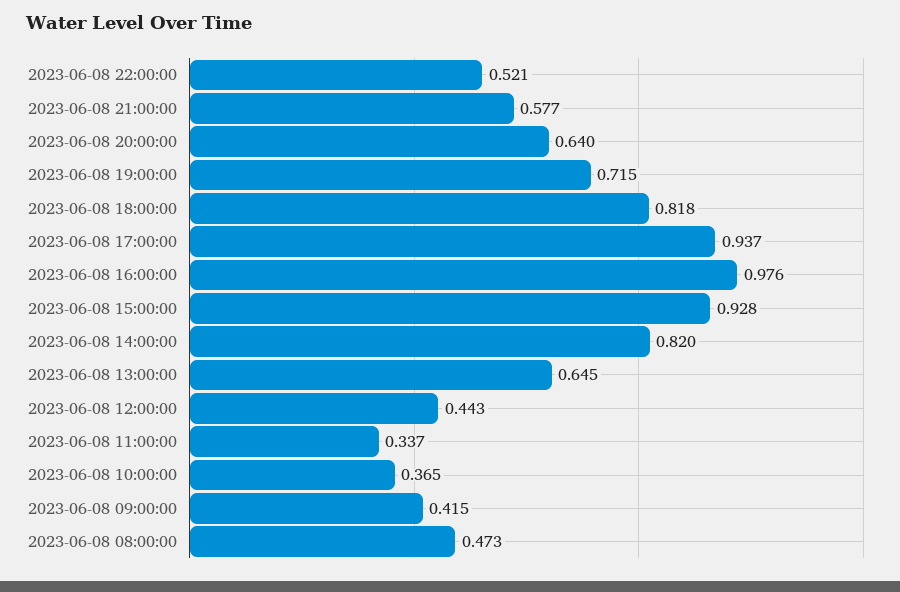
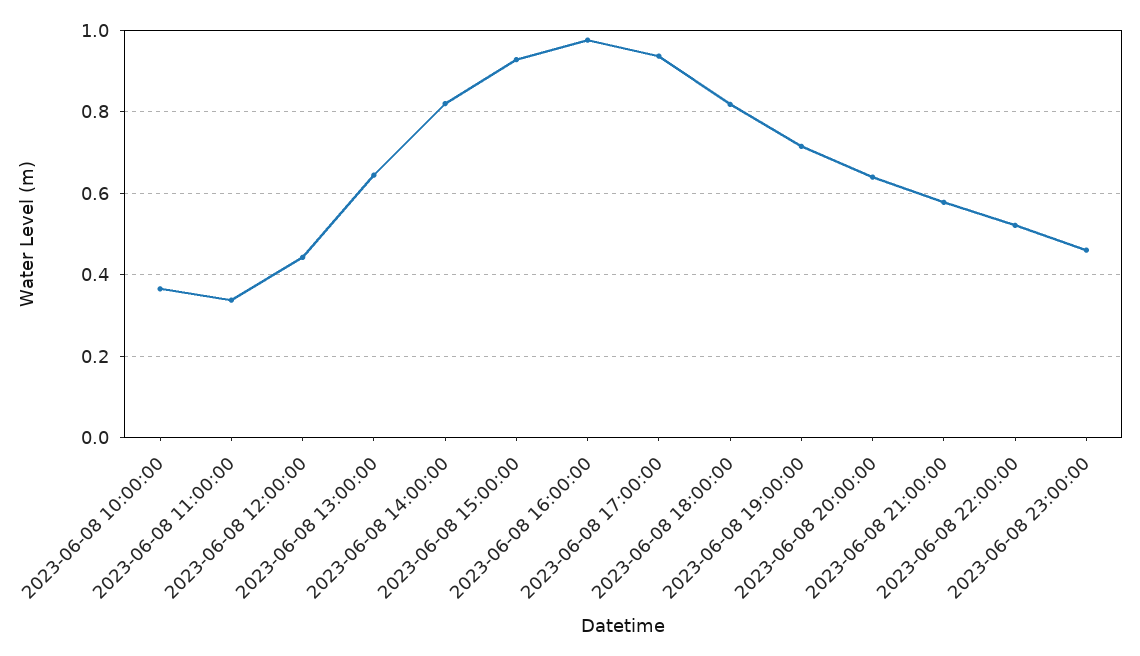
2023-06-08 09:00:00: 0.415 -> none
2023-06-08 08:00:00: 0.473 -> none
2023-06-08 23:00:00: none -> 0.46

